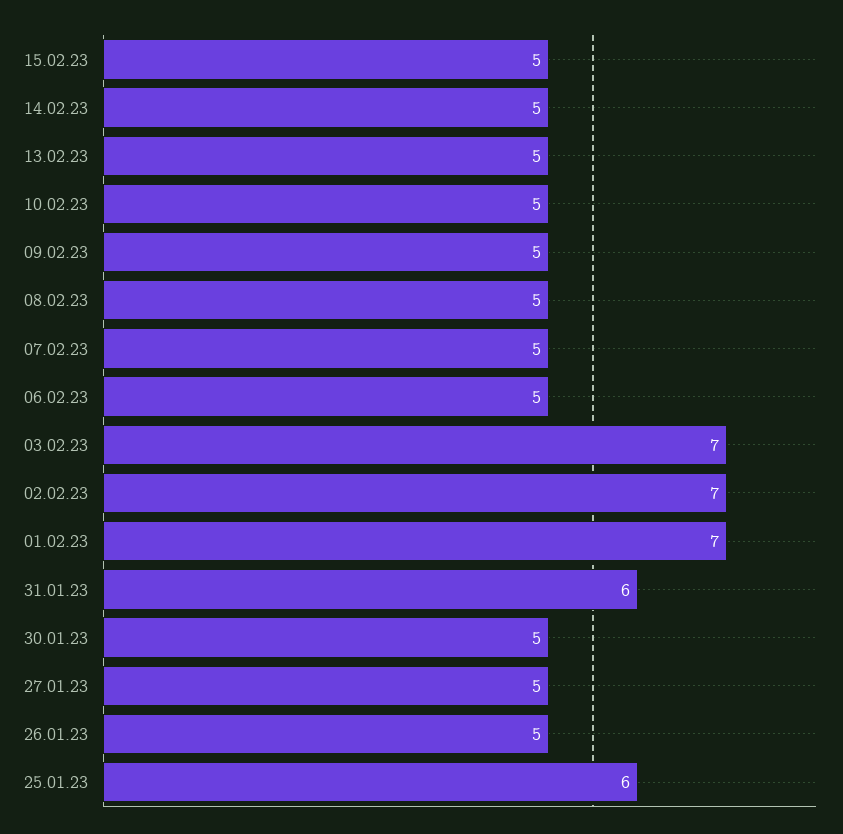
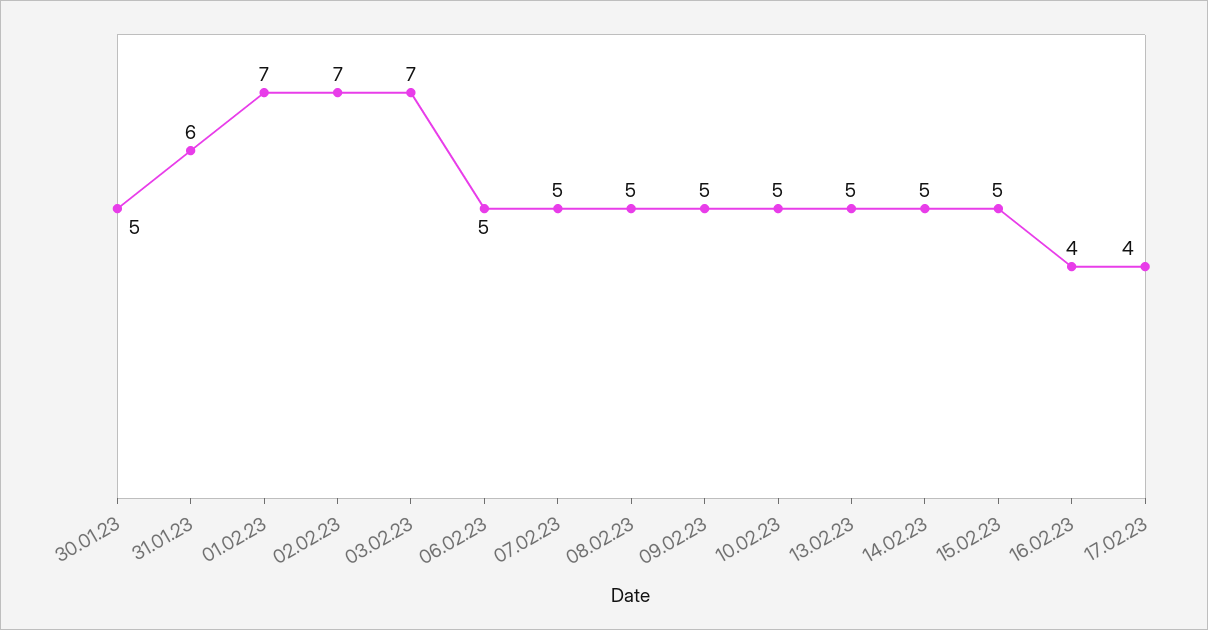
27.01.23: 5 -> none
26.01.23: 5 -> none
25.01.23: 6 -> none
16.02.23: none -> 4
17.02.23: none -> 4

